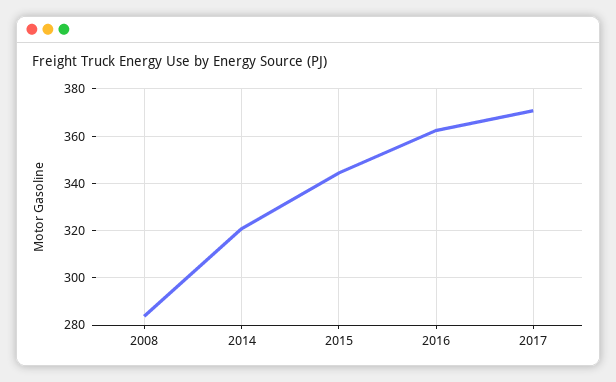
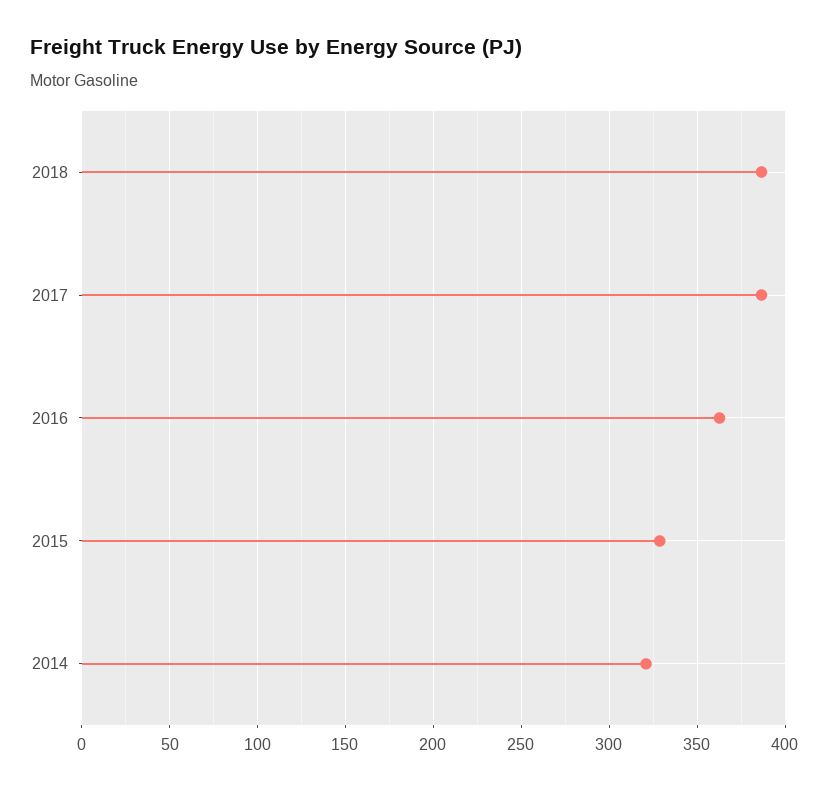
2008: 285 -> none
2015: 345 -> 330
2017: 370 -> 385
2018: none -> 385

